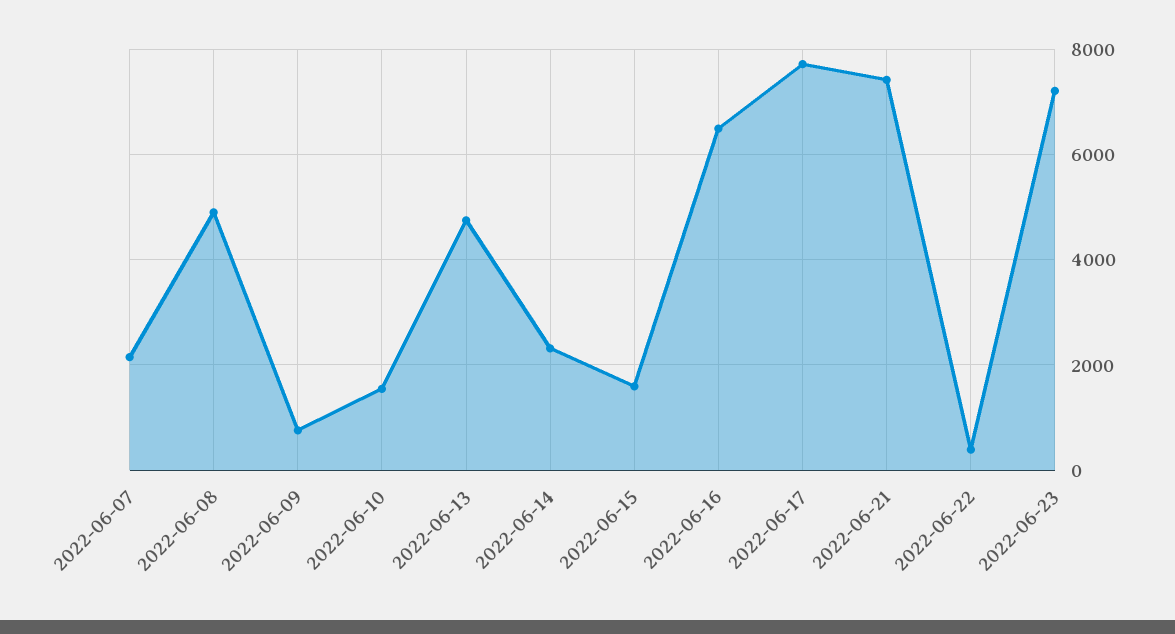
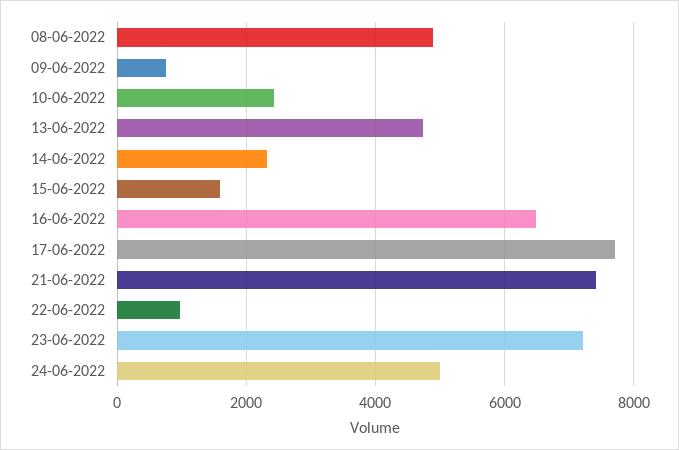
2022-06-07: 2200 -> none
2022-06-10: 1600 -> 2400
2022-06-22: 400 -> 1000
24-06-2022: none -> 5000

